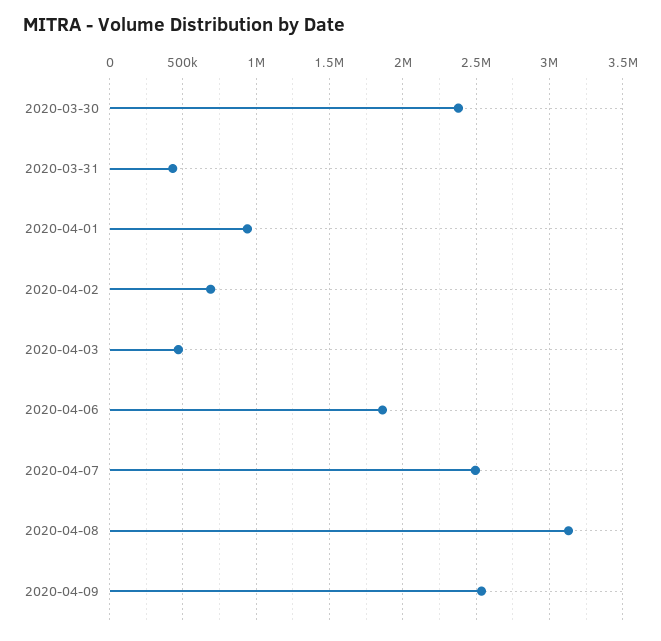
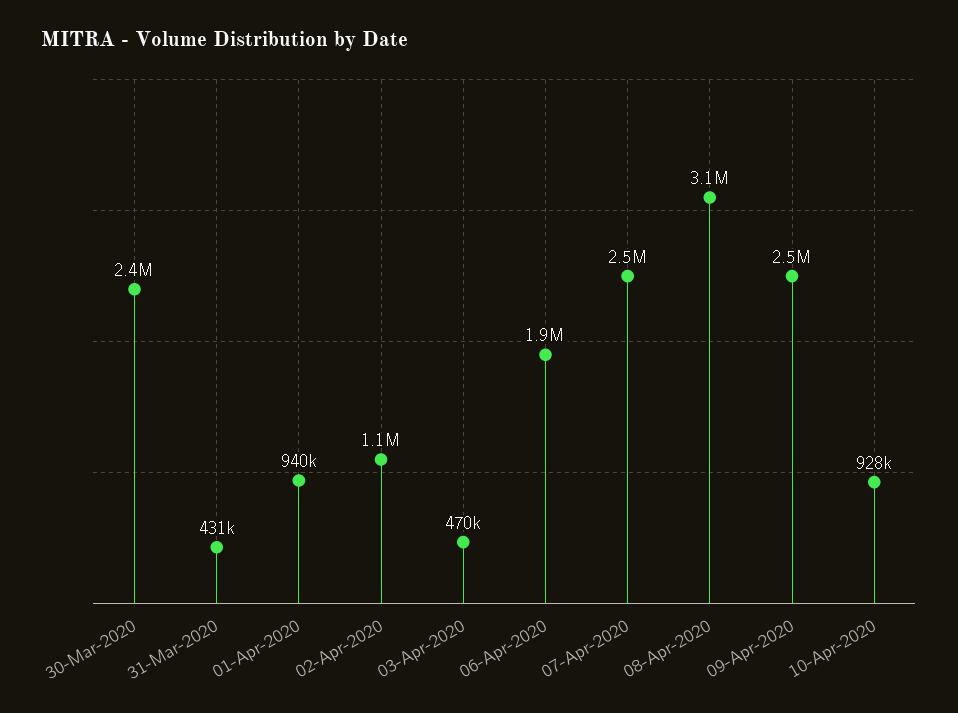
2020-04-02: 700000 -> 1100000
10-Apr-2020: none -> 928000

